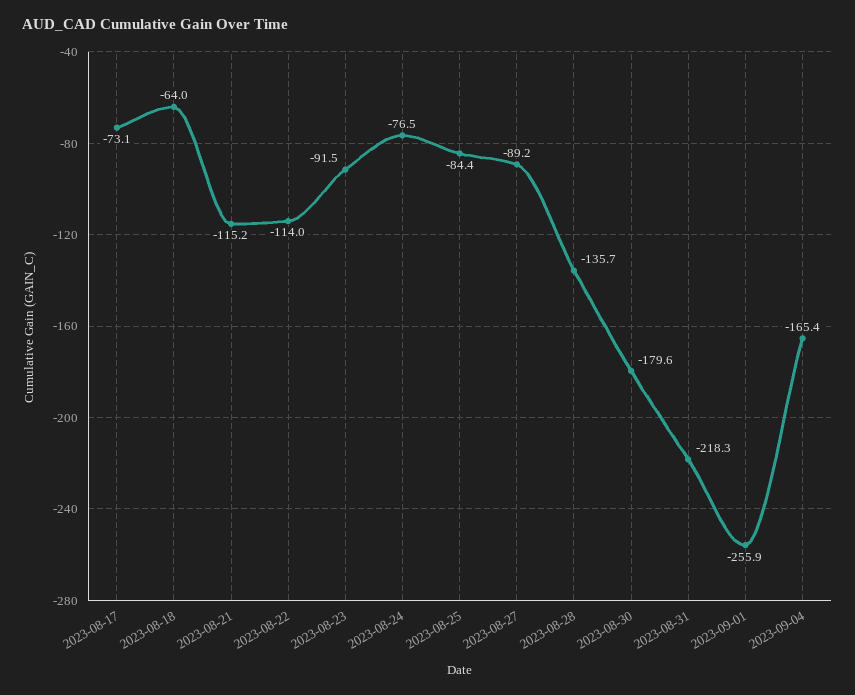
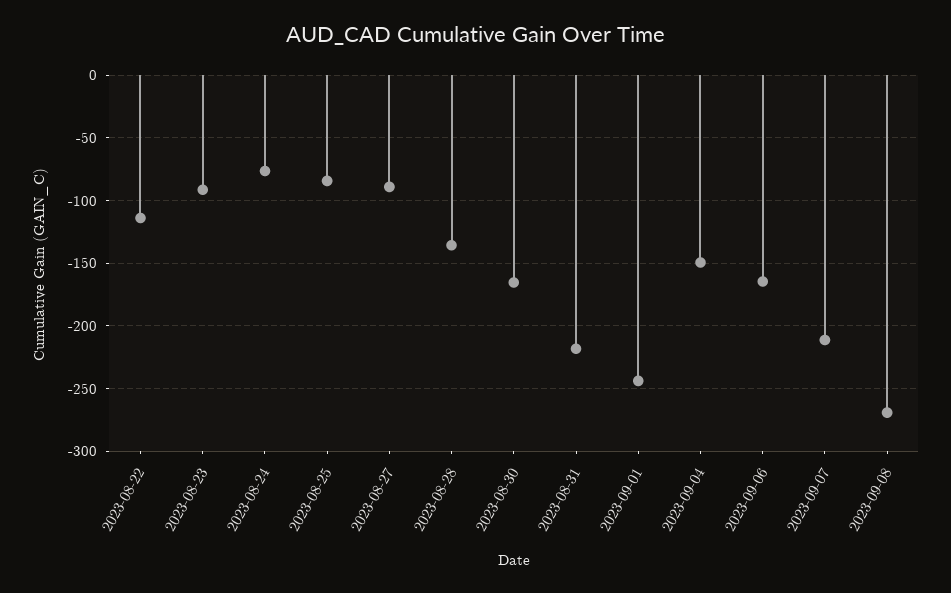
2023-08-17: -73.1 -> none
2023-08-18: -64 -> none
2023-08-21: -115.2 -> none
2023-08-30: -179.6 -> -165
2023-09-01: -255.9 -> -245
2023-09-04: -165.4 -> -150
2023-09-06: none -> -165
2023-09-07: none -> -210
2023-09-08: none -> -270

